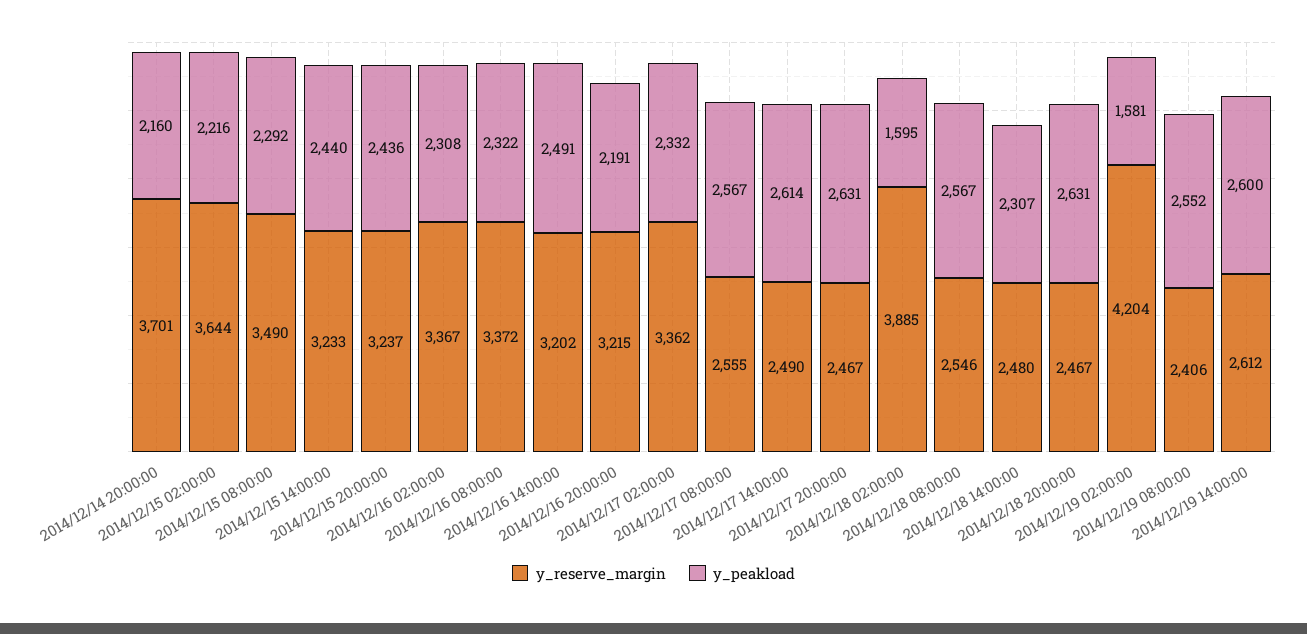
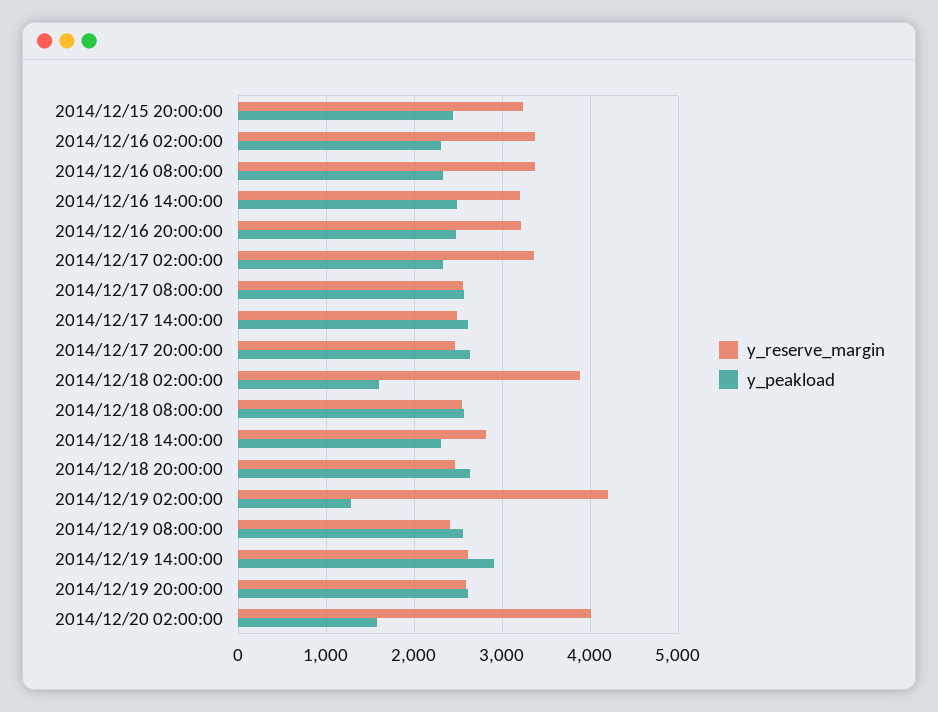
y_reserve_margin, 2014/12/14 20:00:00: 3701 -> none
y_peakload, 2014/12/14 20:00:00: 2160 -> none
y_reserve_margin, 2014/12/15 02:00:00: 3644 -> none
y_peakload, 2014/12/15 02:00:00: 2216 -> none
y_reserve_margin, 2014/12/15 08:00:00: 3490 -> none
y_peakload, 2014/12/15 08:00:00: 2292 -> none
y_reserve_margin, 2014/12/15 14:00:00: 3233 -> none
y_peakload, 2014/12/15 14:00:00: 2440 -> none
y_peakload, 2014/12/16 20:00:00: 2191 -> 2500
y_reserve_margin, 2014/12/18 14:00:00: 2480 -> 2800
y_peakload, 2014/12/19 02:00:00: 1581 -> 1300
y_peakload, 2014/12/19 14:00:00: 2600 -> 2900
y_reserve_margin, 2014/12/19 20:00:00: none -> 2600
y_peakload, 2014/12/19 20:00:00: none -> 2600
y_reserve_margin, 2014/12/20 02:00:00: none -> 4000
y_peakload, 2014/12/20 02:00:00: none -> 1600

